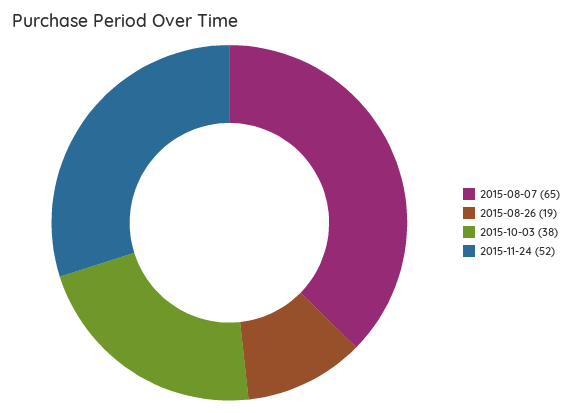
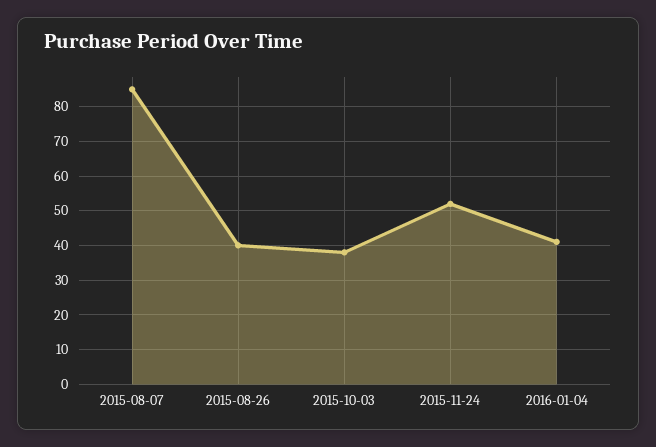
2015-08-07: 65 -> 85
2015-08-26: 19 -> 40
2016-01-04: none -> 40

